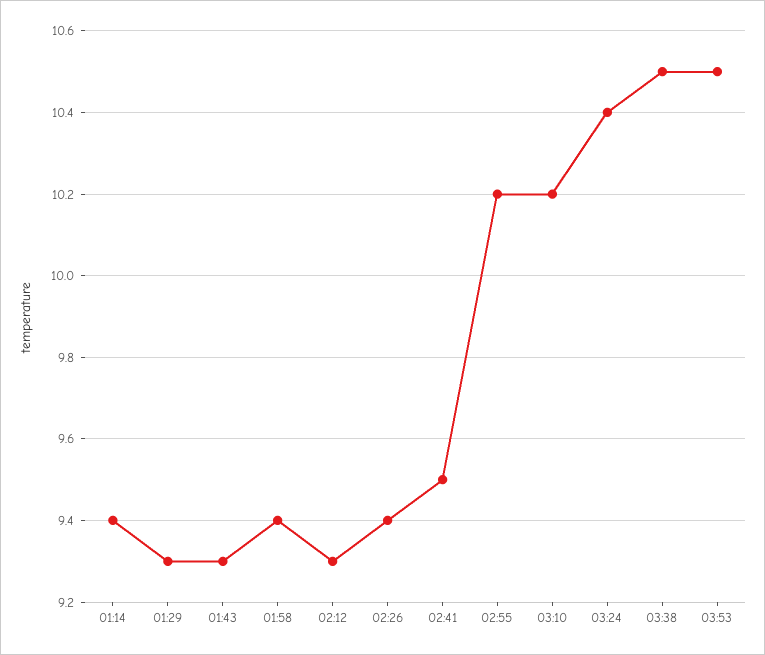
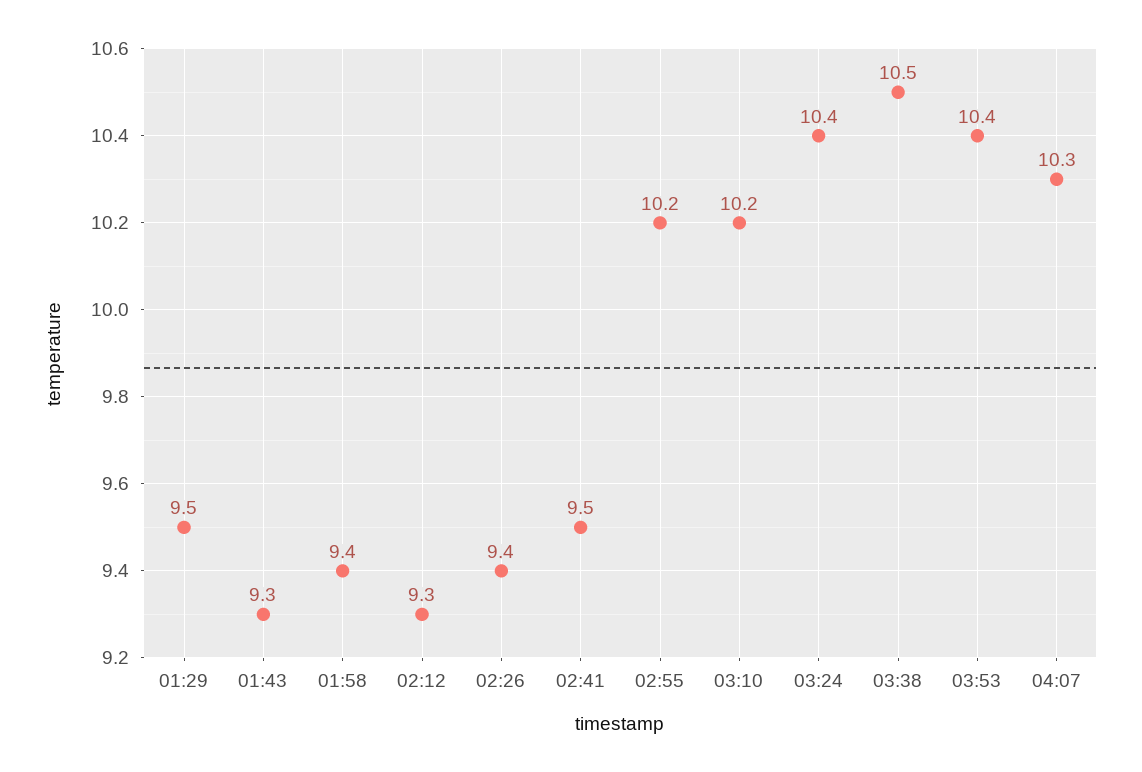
01:14: 9.4 -> none
01:29: 9.3 -> 9.5
03:53: 10.5 -> 10.4
04:07: none -> 10.3

